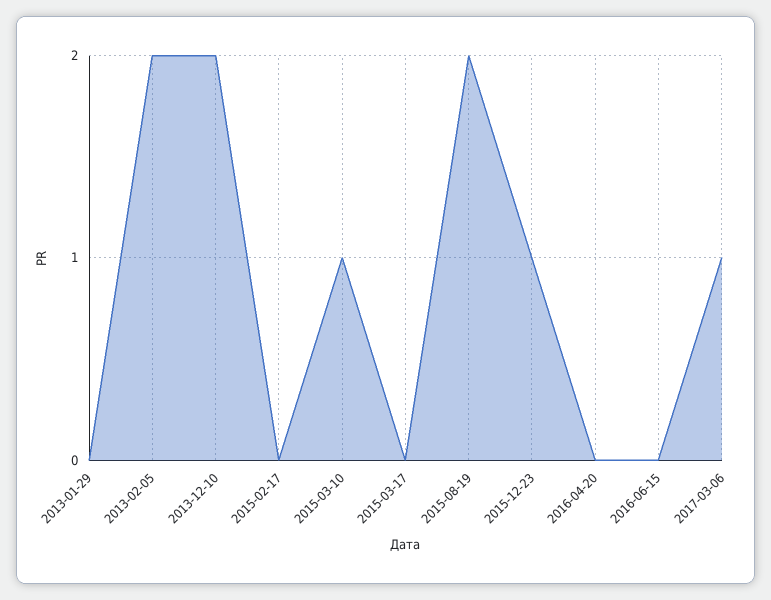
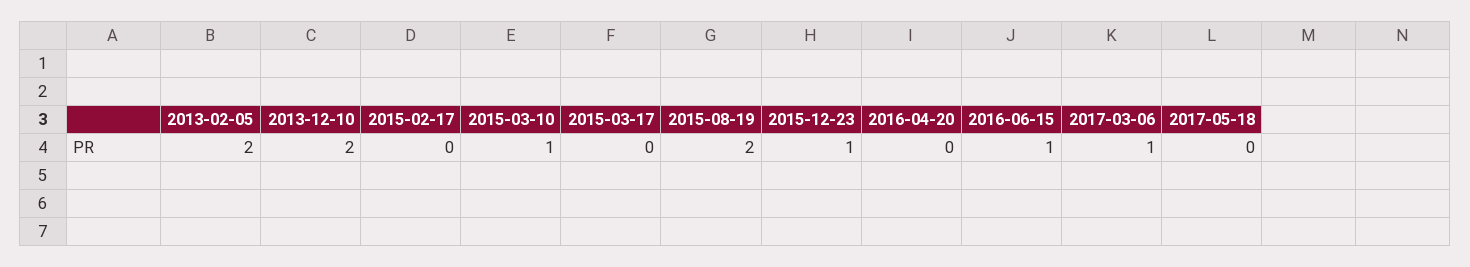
2013-01-29: 0 -> none
2016-06-15: 0 -> 1
2017-05-18: none -> 0

